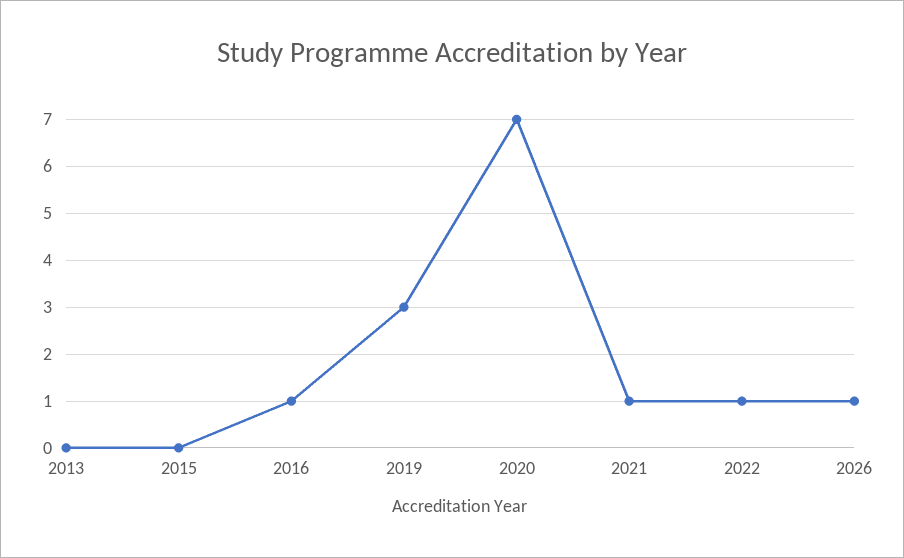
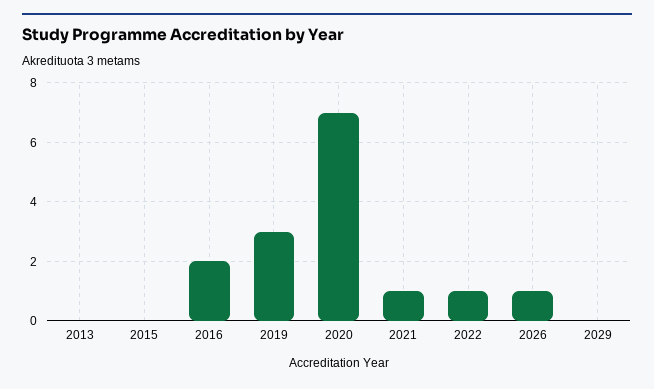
2016: 1 -> 2
2029: none -> 0

